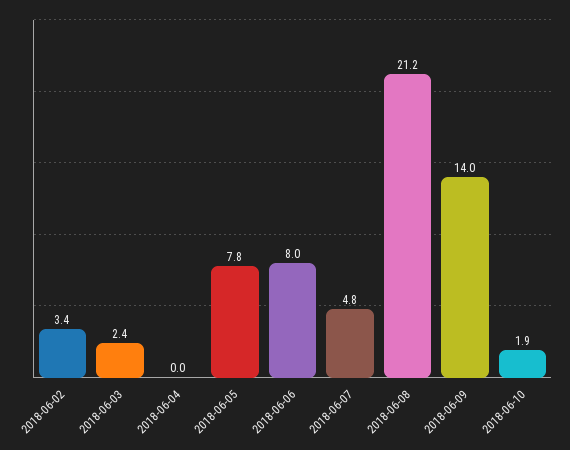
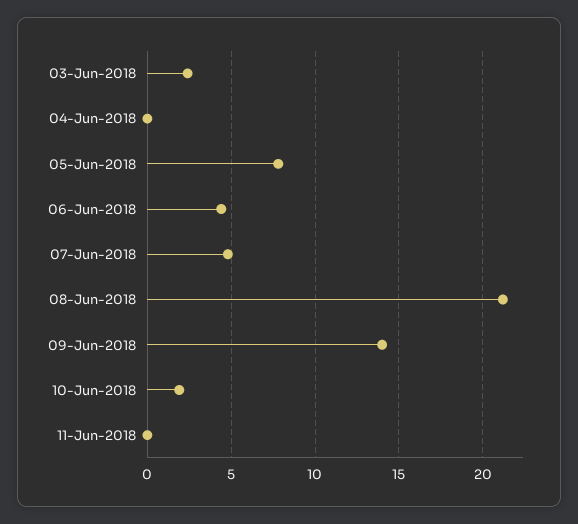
2018-06-02: 3.4 -> none
2018-06-06: 8 -> 4.5
11-Jun-2018: none -> 0

